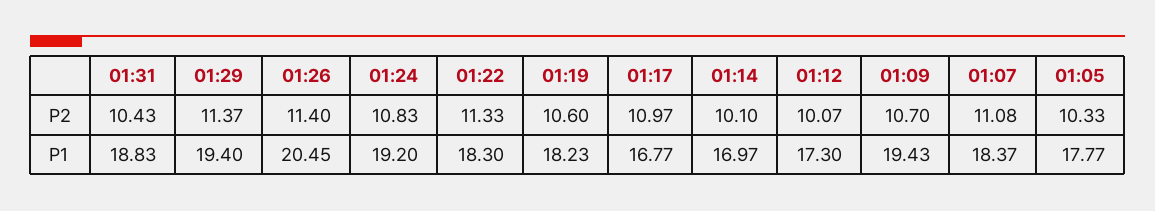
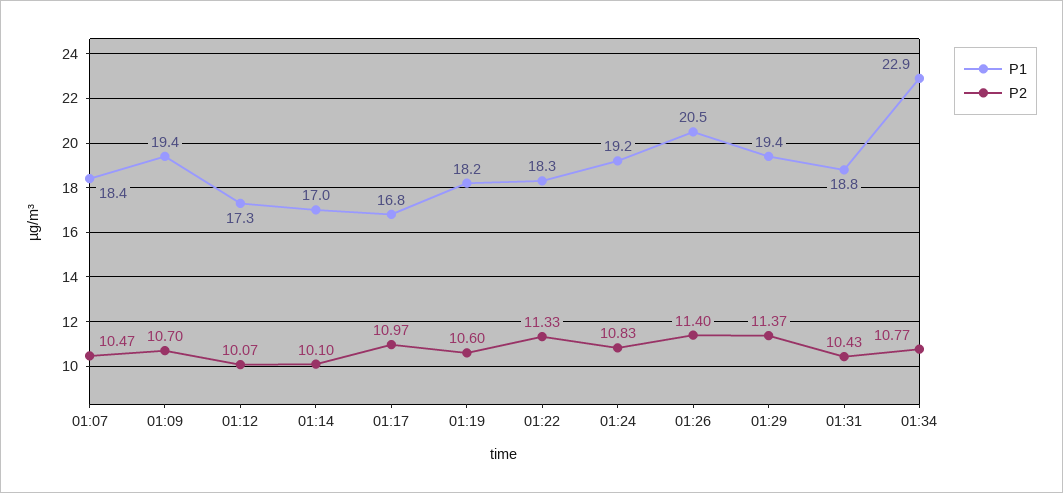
P2, 01:07: 11.08 -> 10.47
P2, 01:05: 10.33 -> none
P1, 01:05: 17.77 -> none
P1, 01:34: none -> 22.9
P2, 01:34: none -> 10.77

